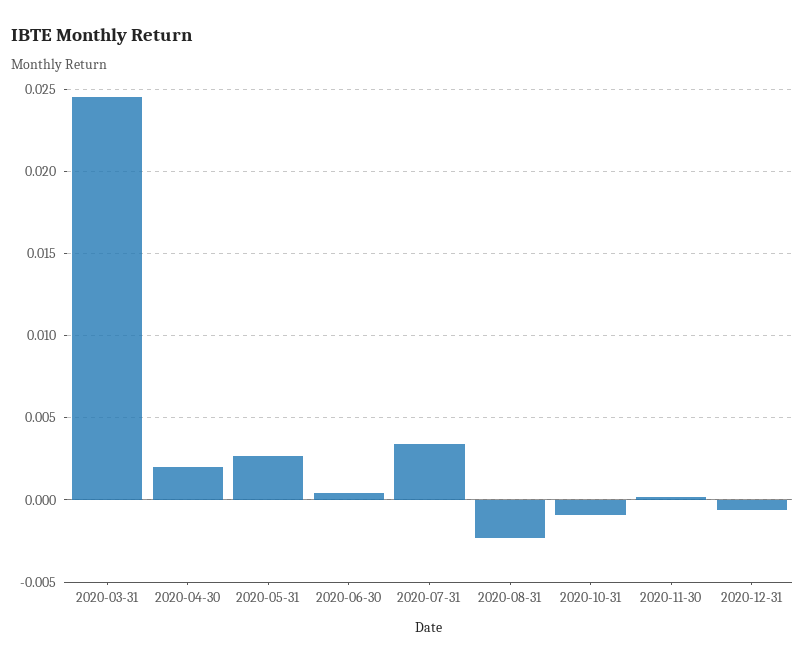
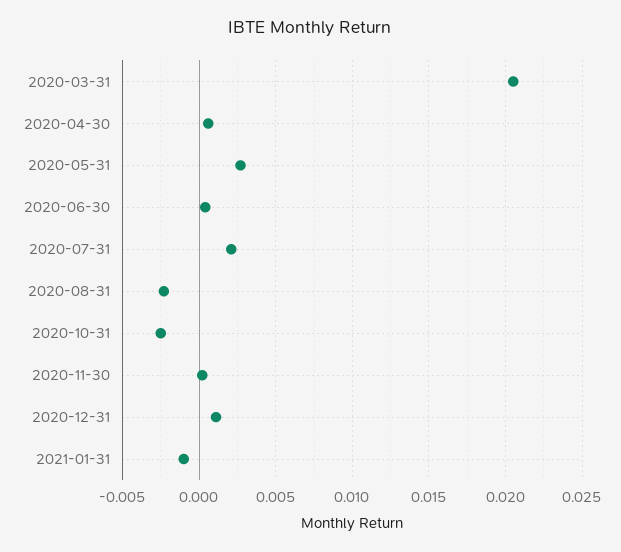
2020-03-31: 0.0245 -> 0.0205
2020-04-30: 0.002 -> 0.0005
2020-07-31: 0.0035 -> 0.002
2020-10-31: -0.001 -> -0.0025
2020-12-31: -0.0005 -> 0.001
2021-01-31: none -> -0.001

